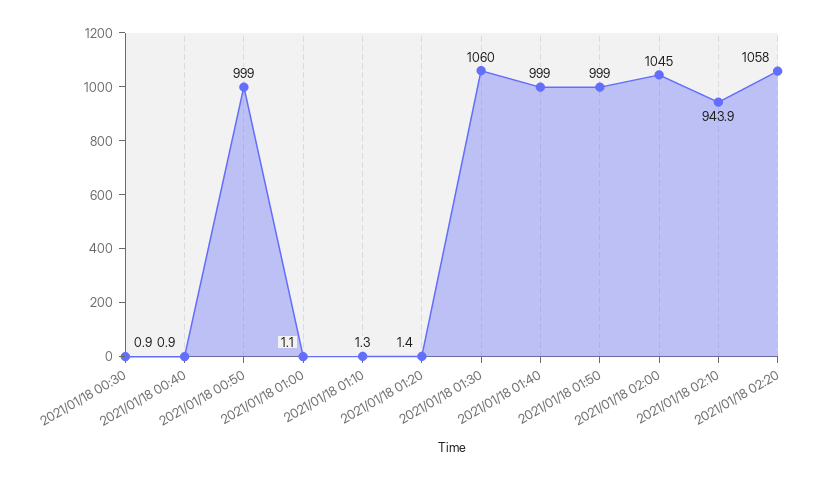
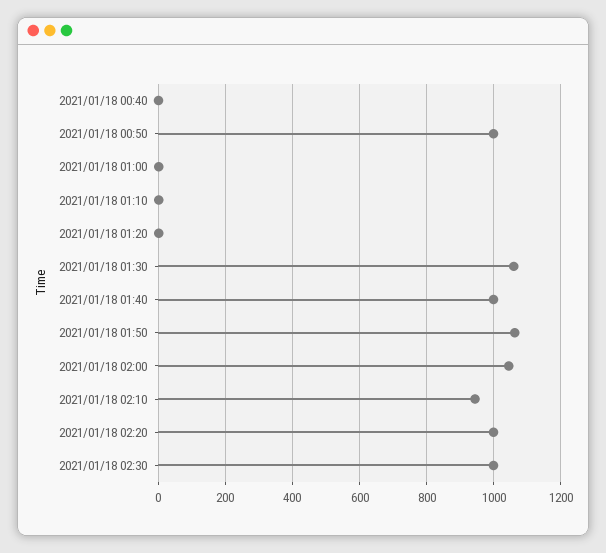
2021/01/18 00:30: 0.9 -> none
2021/01/18 01:50: 999 -> 1060
2021/01/18 02:20: 1058 -> 1000
2021/01/18 02:30: none -> 1000

